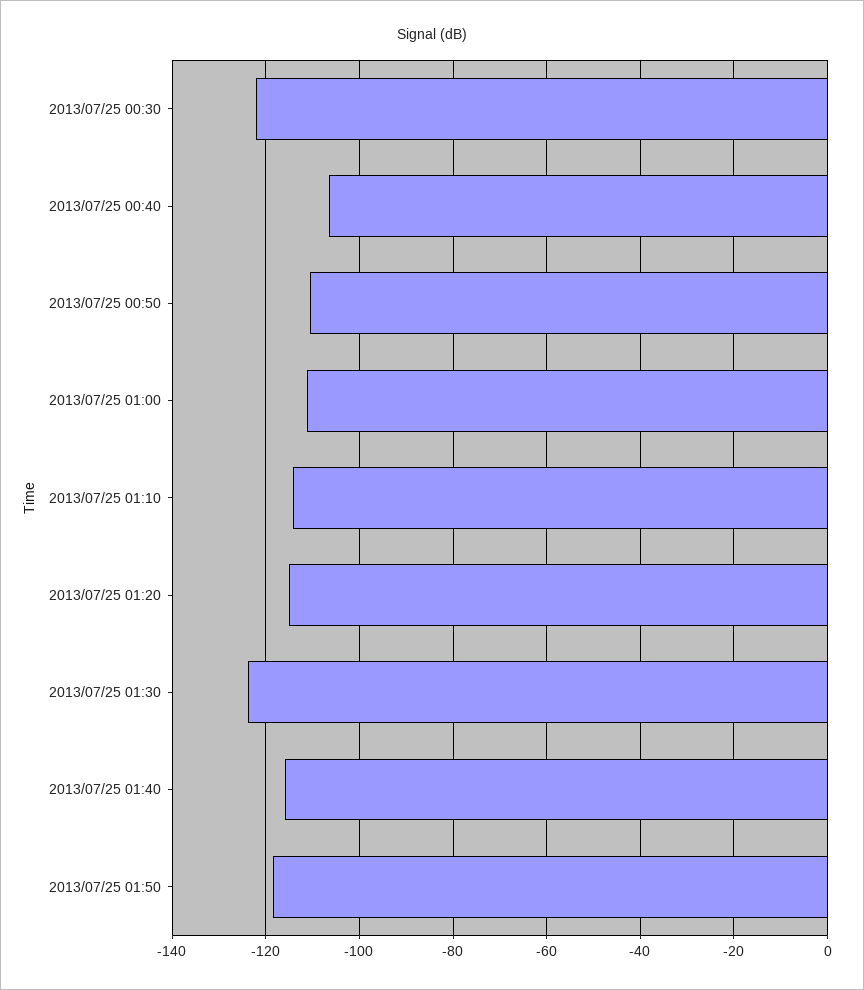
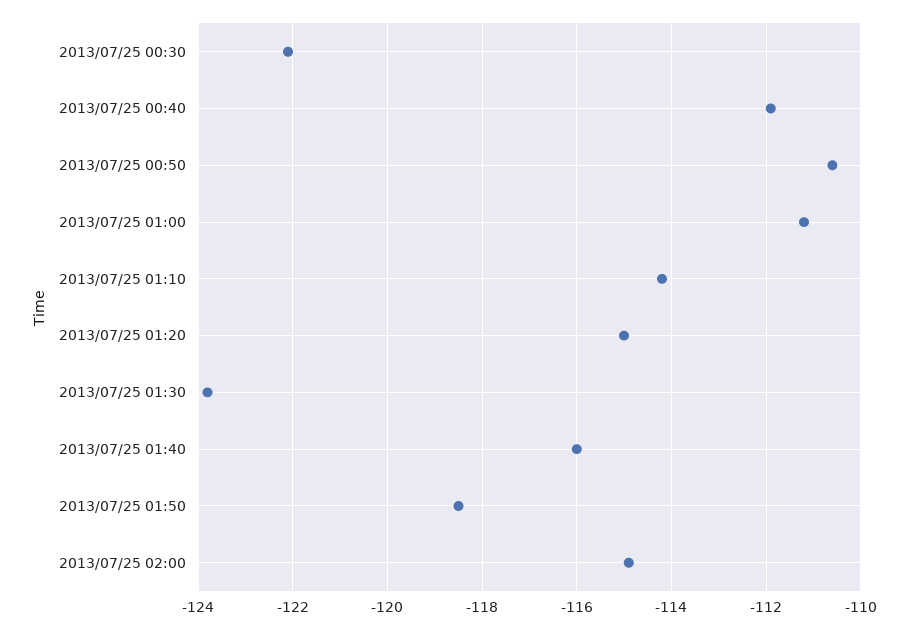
2013/07/25 00:40: -106 -> -112
2013/07/25 02:00: none -> -115

